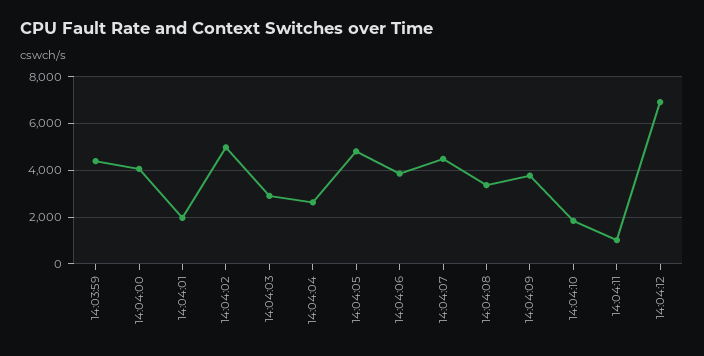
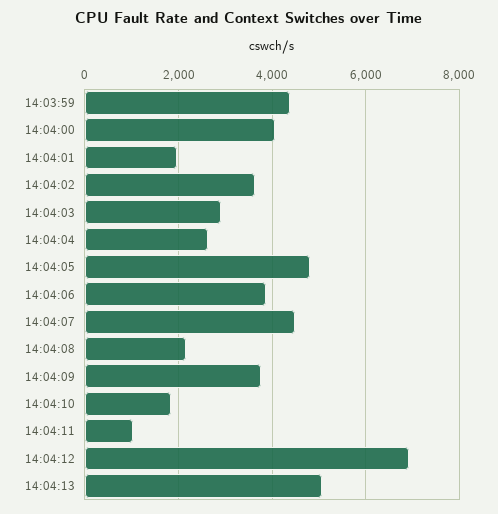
14:04:02: 5000 -> 3600
14:04:08: 3500 -> 2200
14:04:13: none -> 5000

